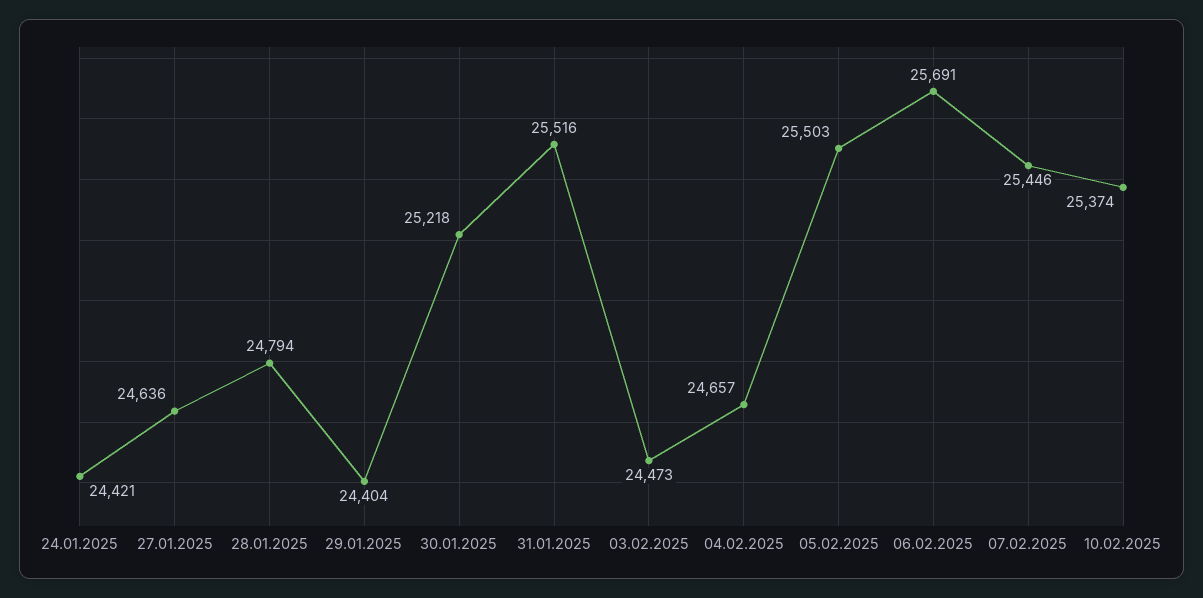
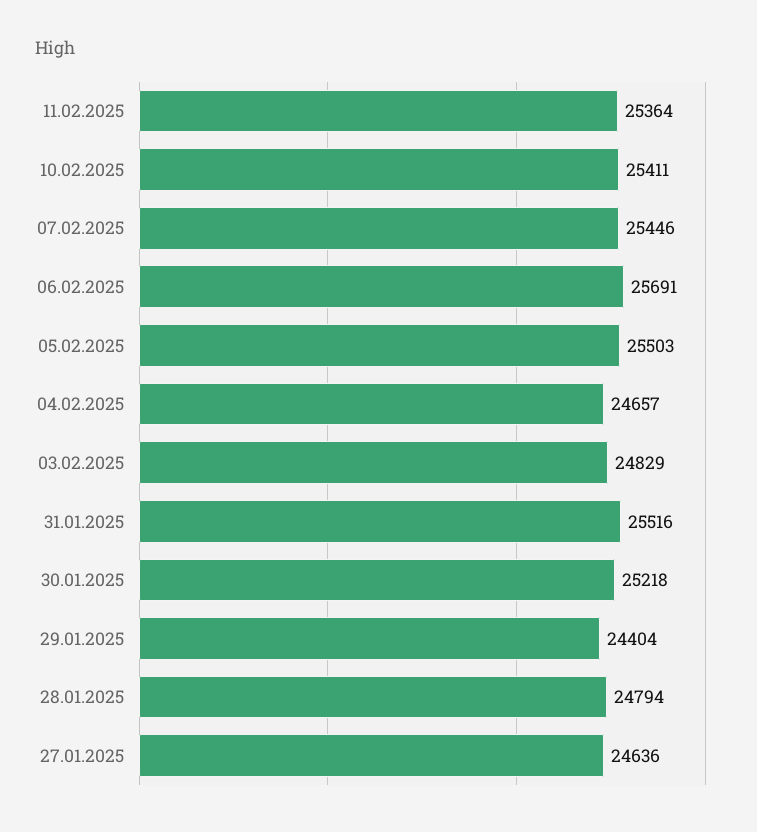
24.01.2025: 24421 -> none
03.02.2025: 24473 -> 24829
10.02.2025: 25374 -> 25411
11.02.2025: none -> 25364

